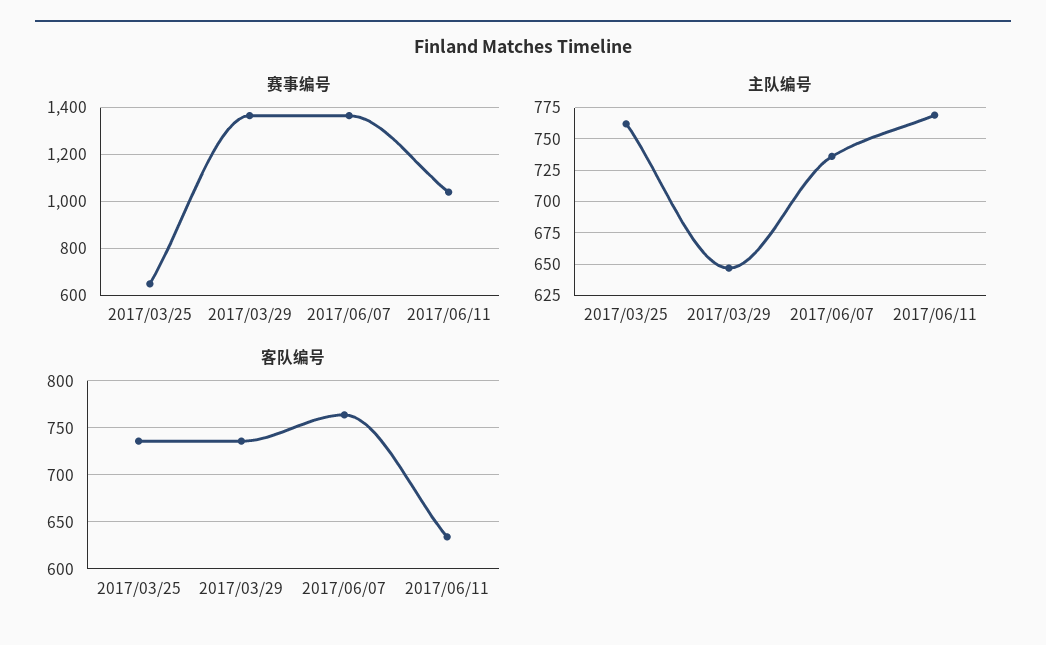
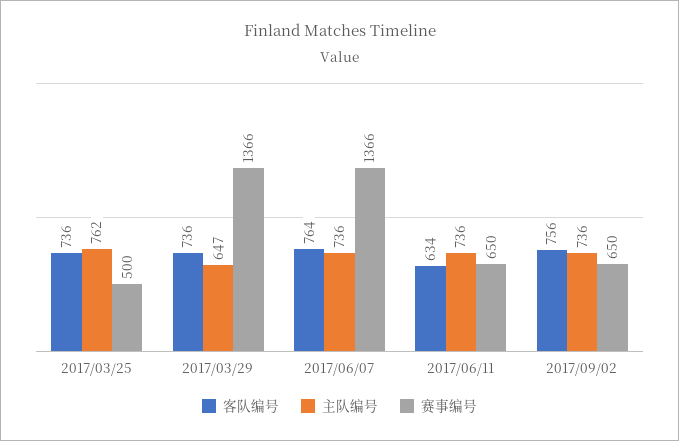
赛事编号, 2017/03/25: 650 -> 500
赛事编号, 2017/06/11: 1050 -> 650
主队编号, 2017/06/11: 770 -> 736
客队编号, 2017/09/02: none -> 756
主队编号, 2017/09/02: none -> 736
赛事编号, 2017/09/02: none -> 650

